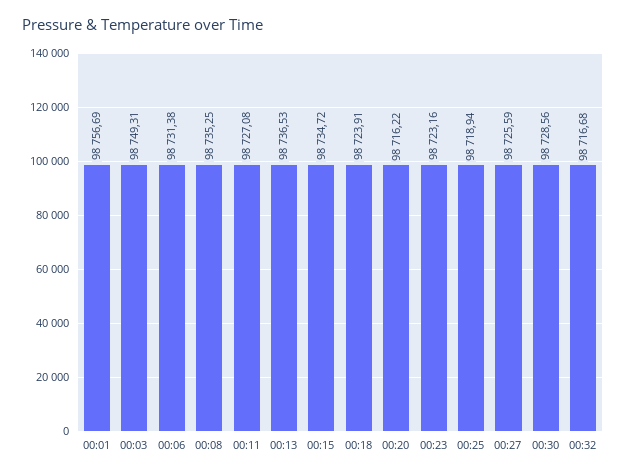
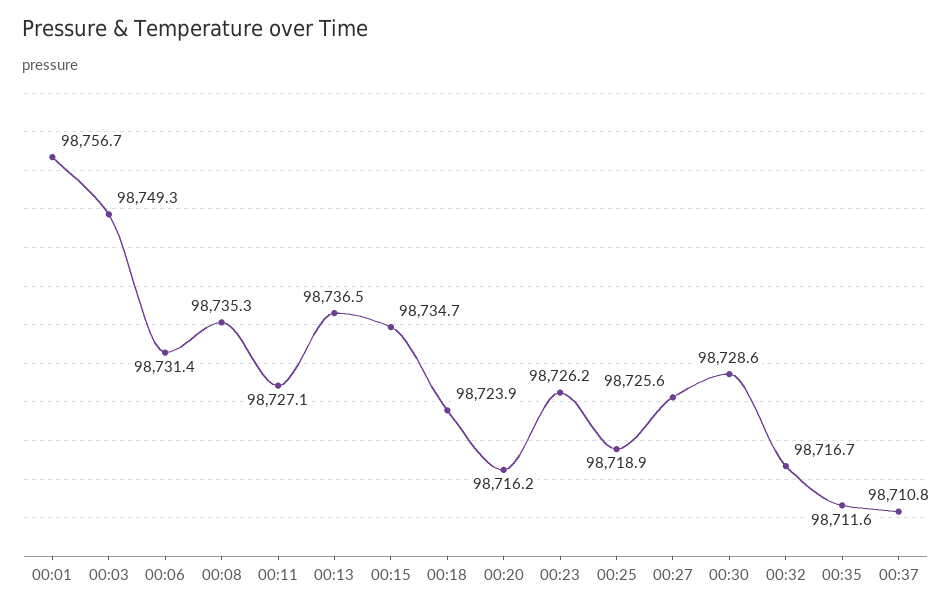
00:23: 98723.16 -> 98726.2
00:35: none -> 98711.6
00:37: none -> 98710.8

